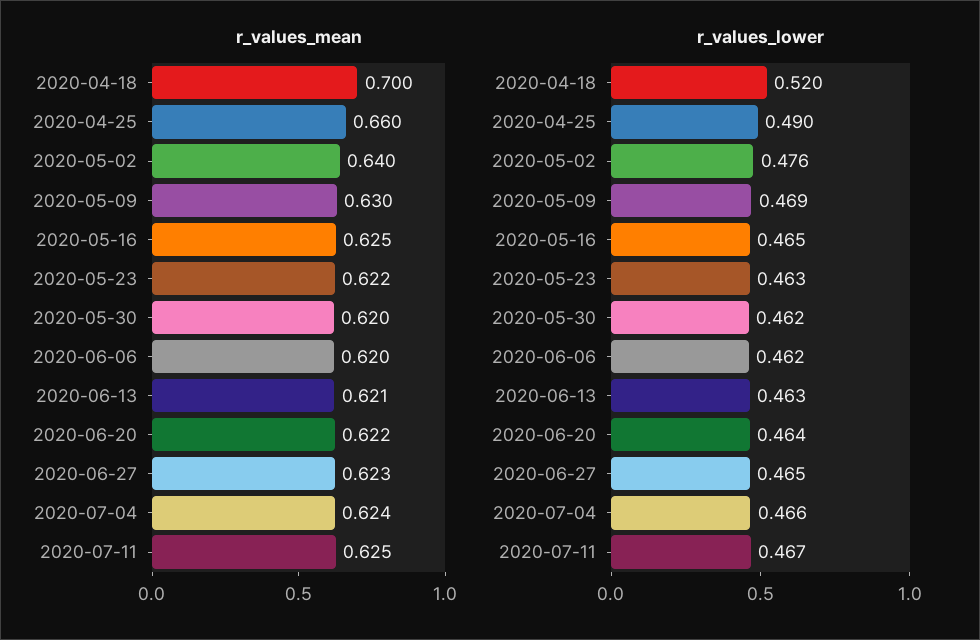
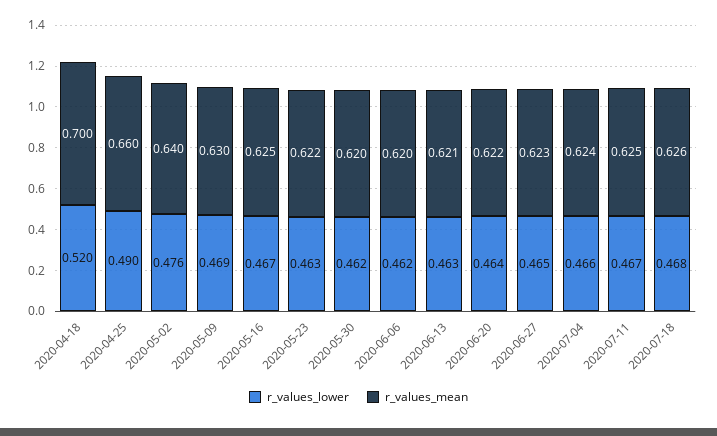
r_values_lower, 2020-05-16: 0.465 -> 0.467
r_values_lower, 2020-07-18: none -> 0.468
r_values_mean, 2020-07-18: none -> 0.626

